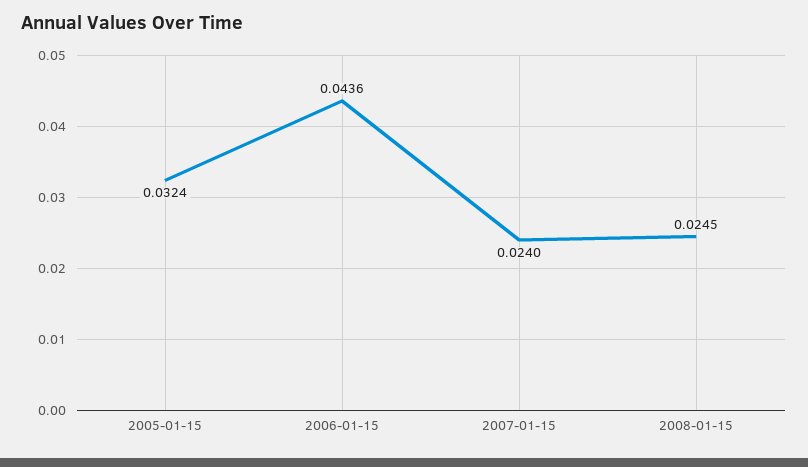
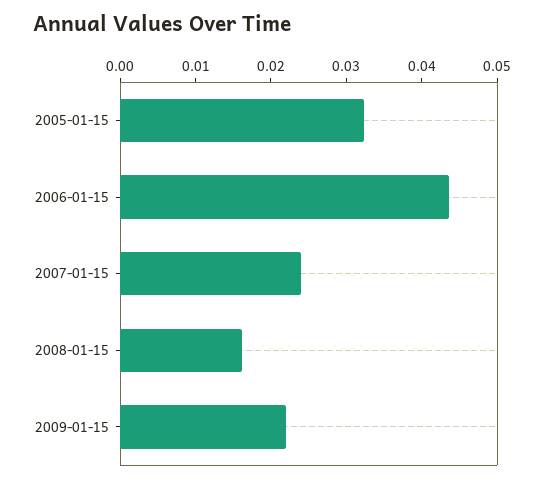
2008-01-15: 0.0245 -> 0.016
2009-01-15: none -> 0.022

